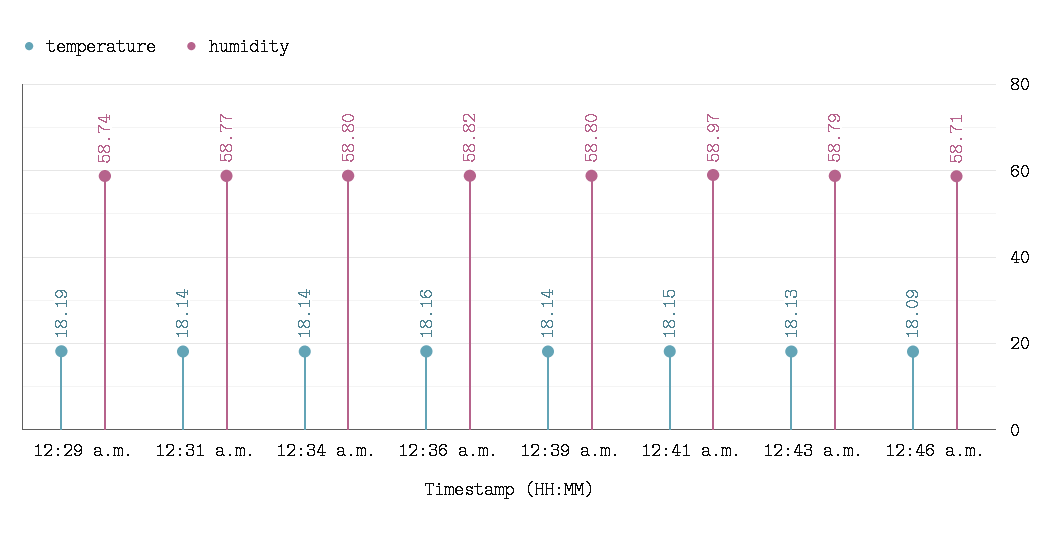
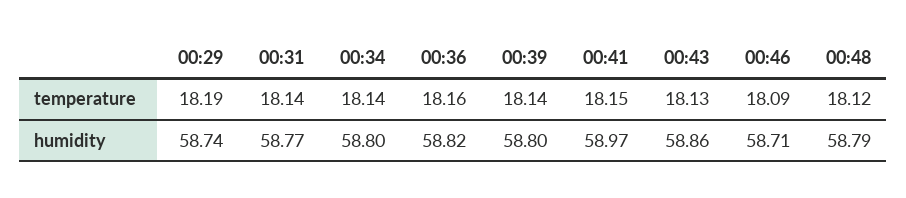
humidity, 12:43 a.m.: 58.79 -> 58.86
temperature, 00:48: none -> 18.12
humidity, 00:48: none -> 58.79

